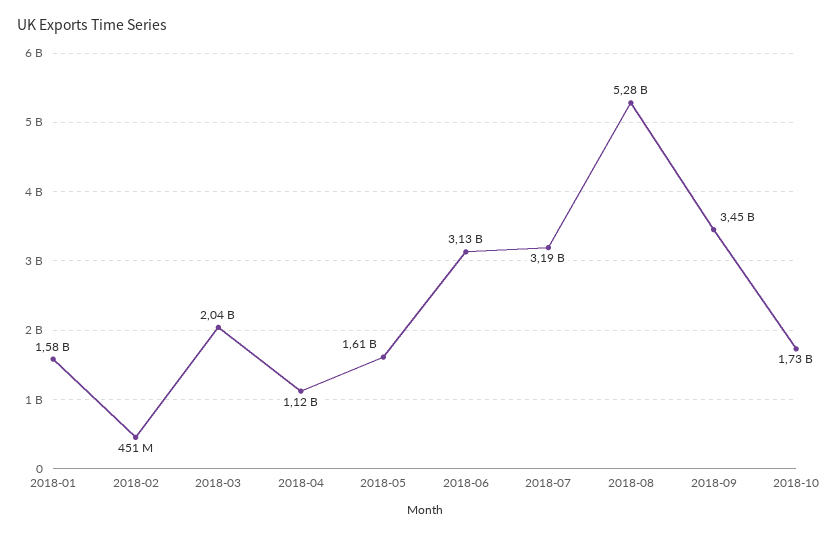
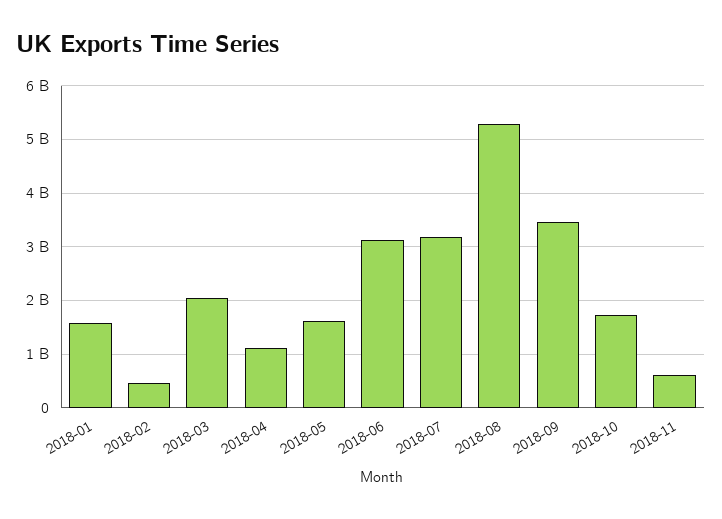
2018-11: none -> 600000000

